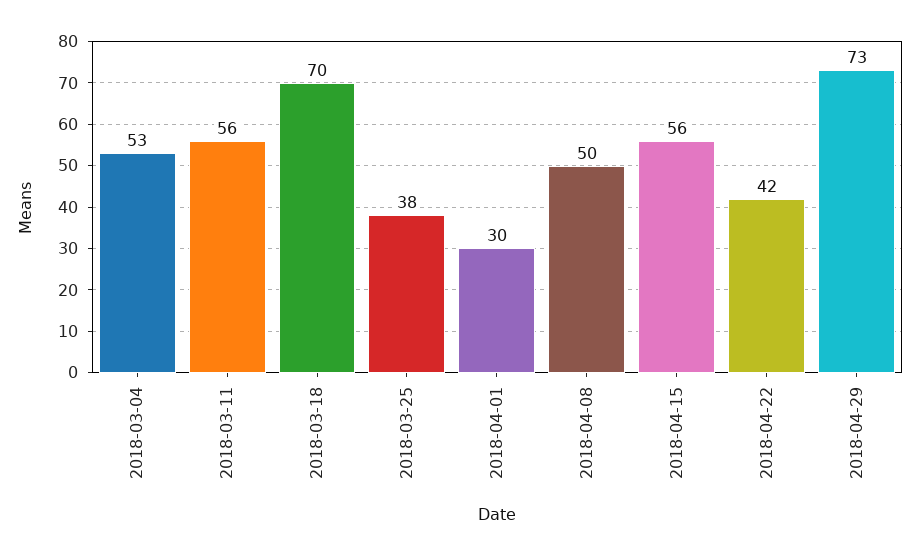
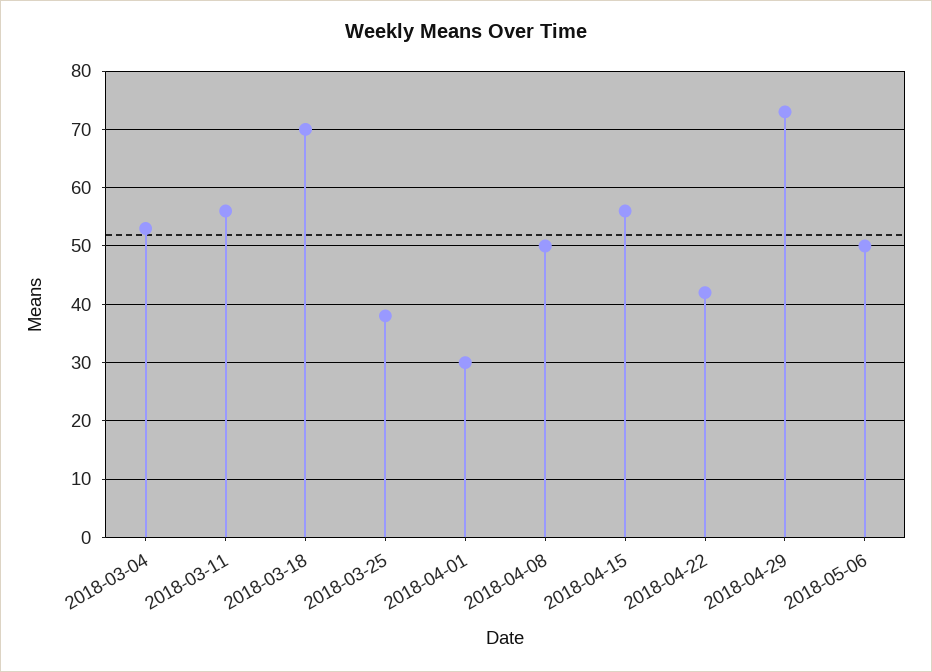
2018-05-06: none -> 50

